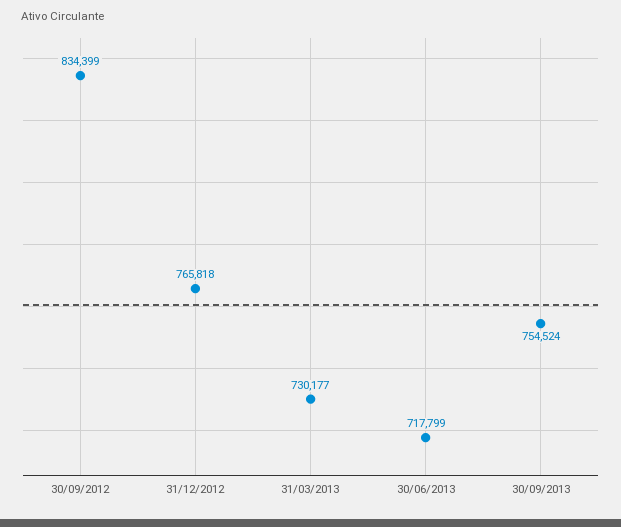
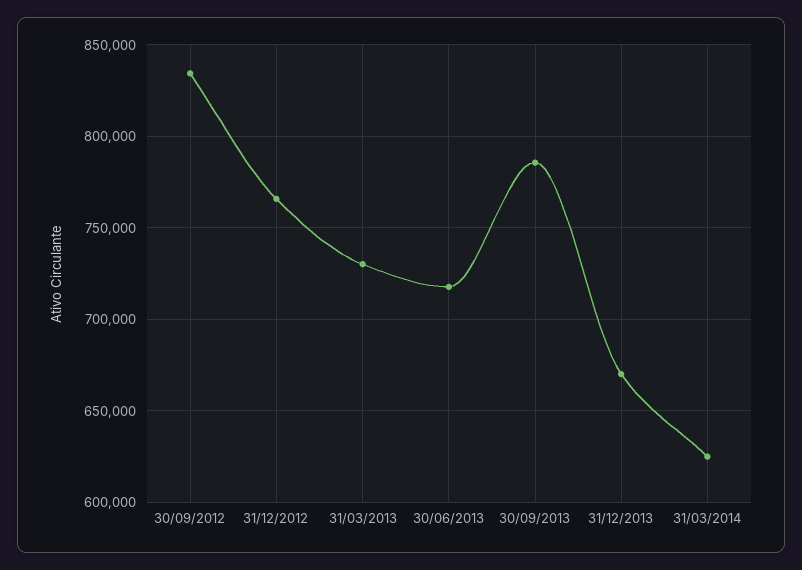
30/09/2013: 754524 -> 785000
31/12/2013: none -> 670000
31/03/2014: none -> 625000

